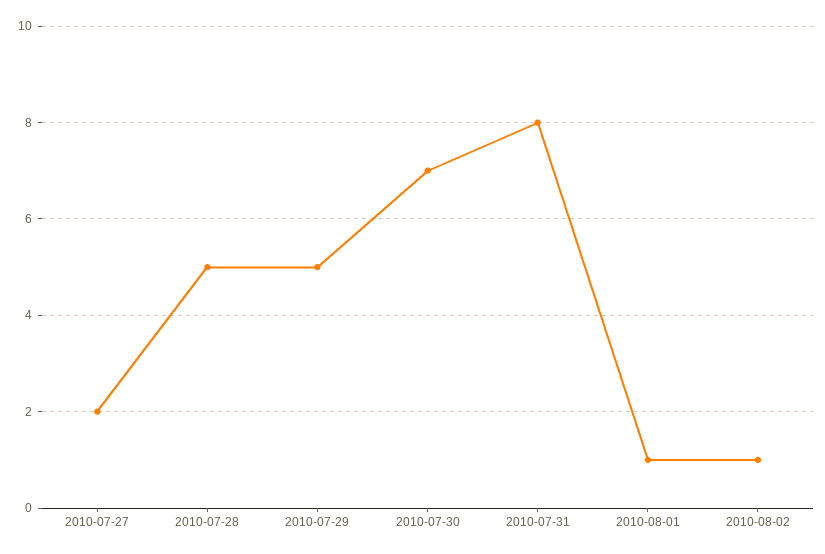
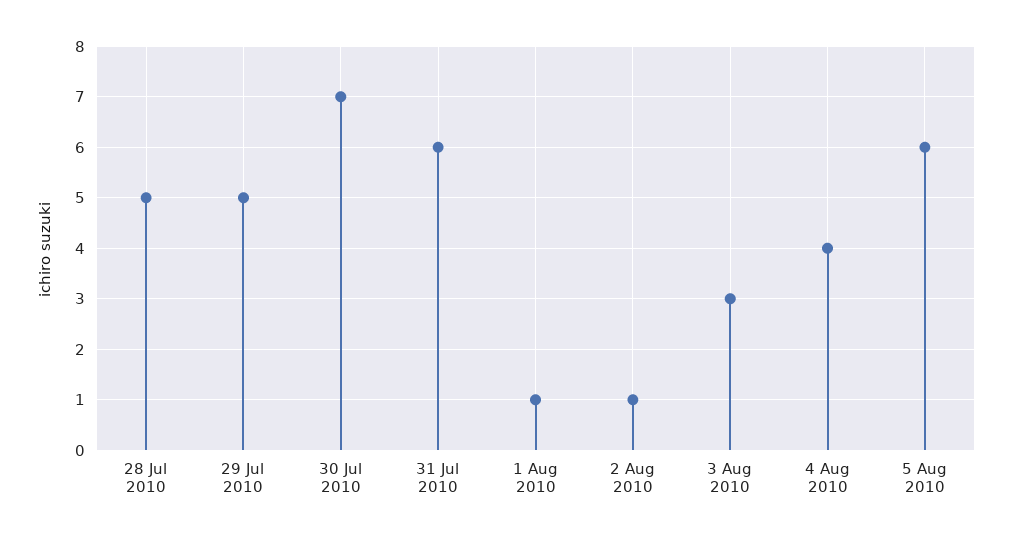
2010-07-27: 2 -> none
2010-07-31: 8 -> 6
3 Aug 2010: none -> 3
4 Aug 2010: none -> 4
5 Aug 2010: none -> 6

